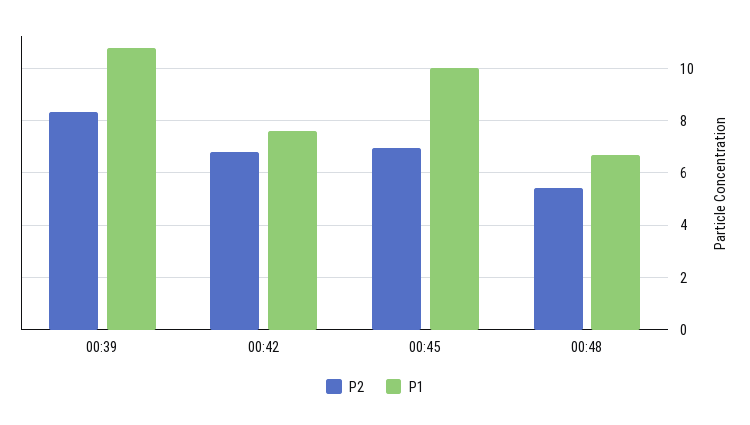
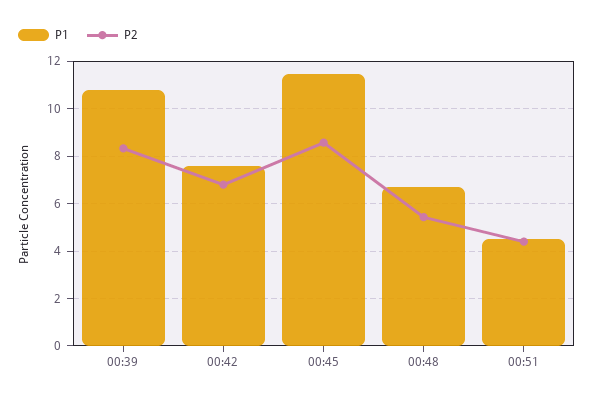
P2, 00:45: 7 -> 8.5
P1, 00:45: 10 -> 11.5
P1, 00:51: none -> 4.5
P2, 00:51: none -> 4.5

